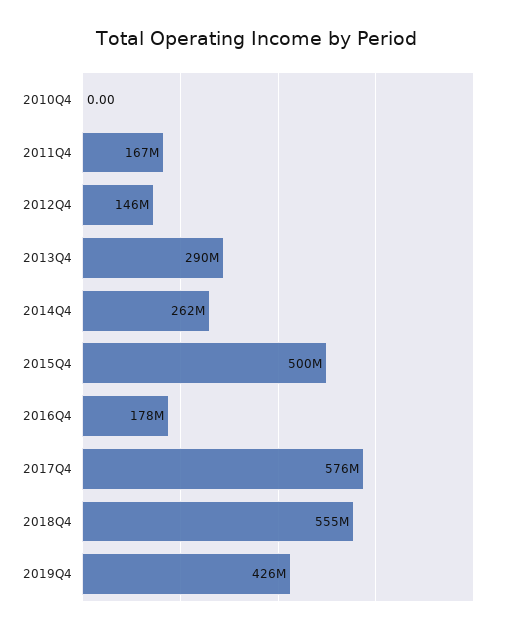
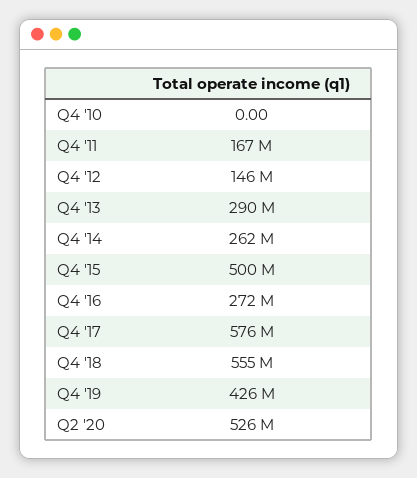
2016Q4: 178000000 -> 272000000
Q2 '20: none -> 526000000

